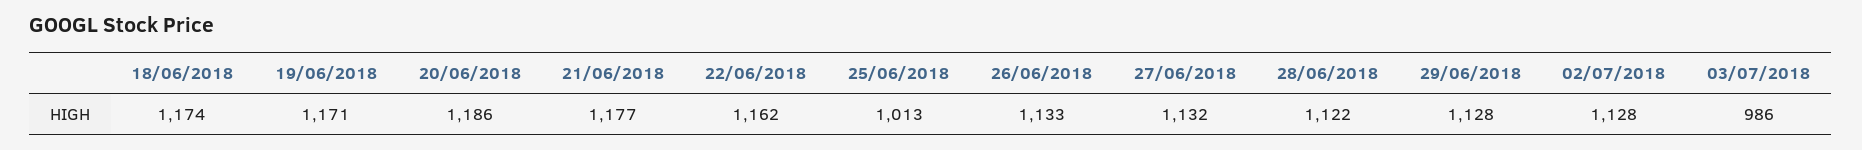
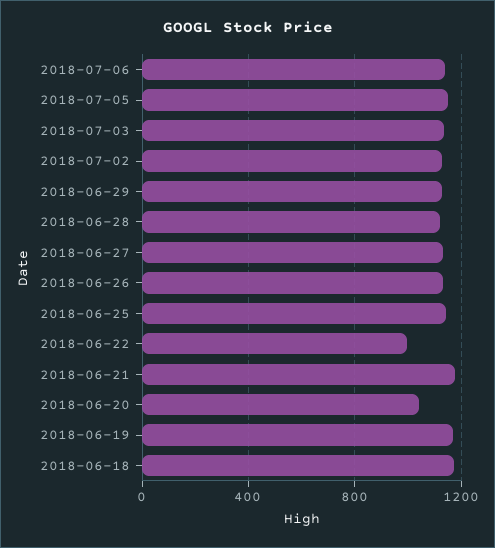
20/06/2018: 1186 -> 1050
22/06/2018: 1162 -> 1000
25/06/2018: 1013 -> 1150
03/07/2018: 986 -> 1150
2018-07-06: none -> 1150
2018-07-05: none -> 1150

